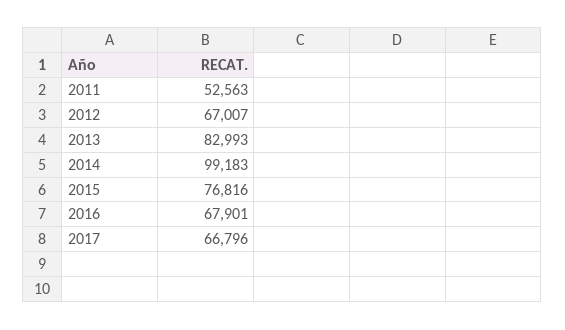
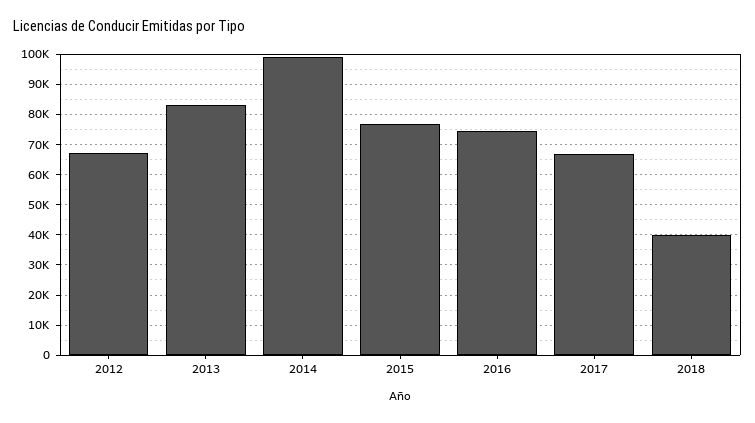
2011: 52563 -> none
2016: 67901 -> 74000
2018: none -> 40000

